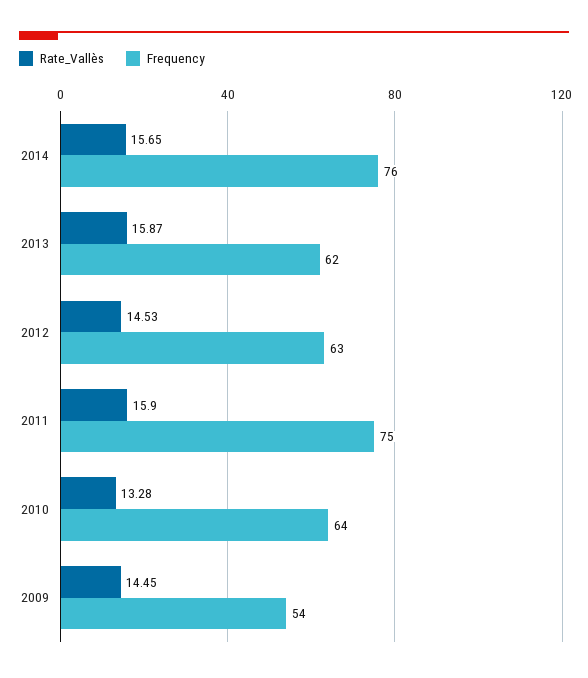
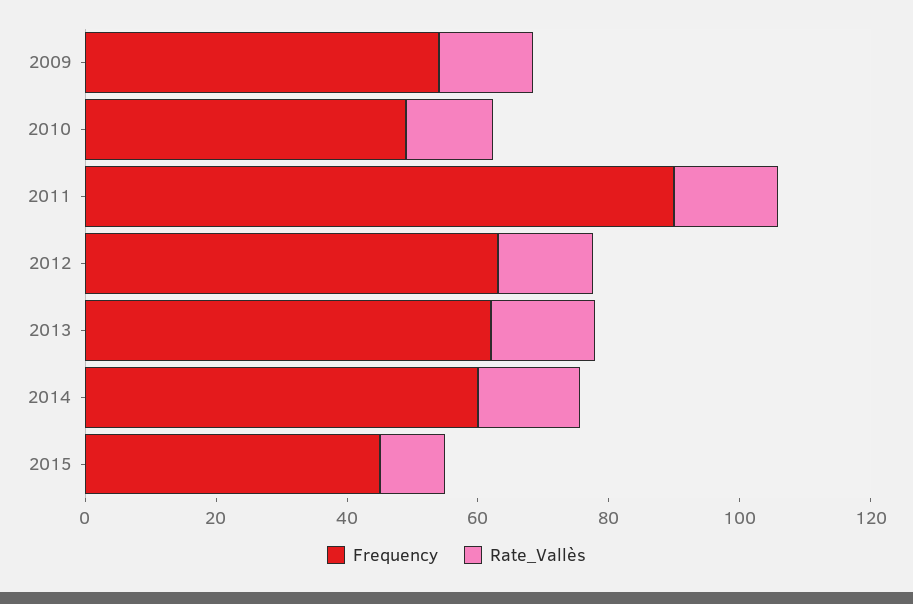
Frequency, 2014: 76 -> 60
Frequency, 2011: 75 -> 90
Frequency, 2010: 64 -> 50
Frequency, 2015: none -> 45
Rate_Vallès, 2015: none -> 10

